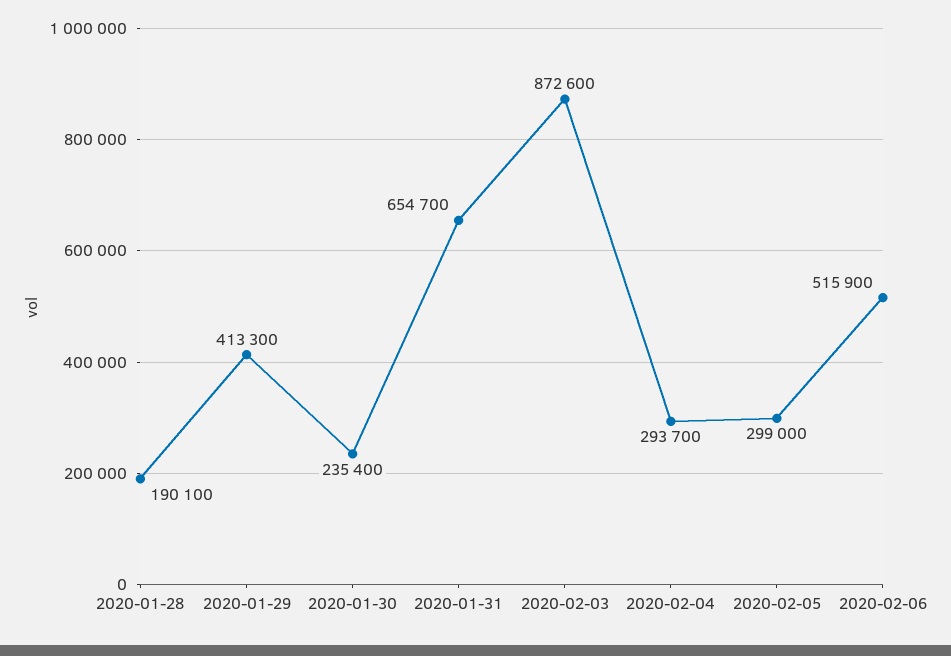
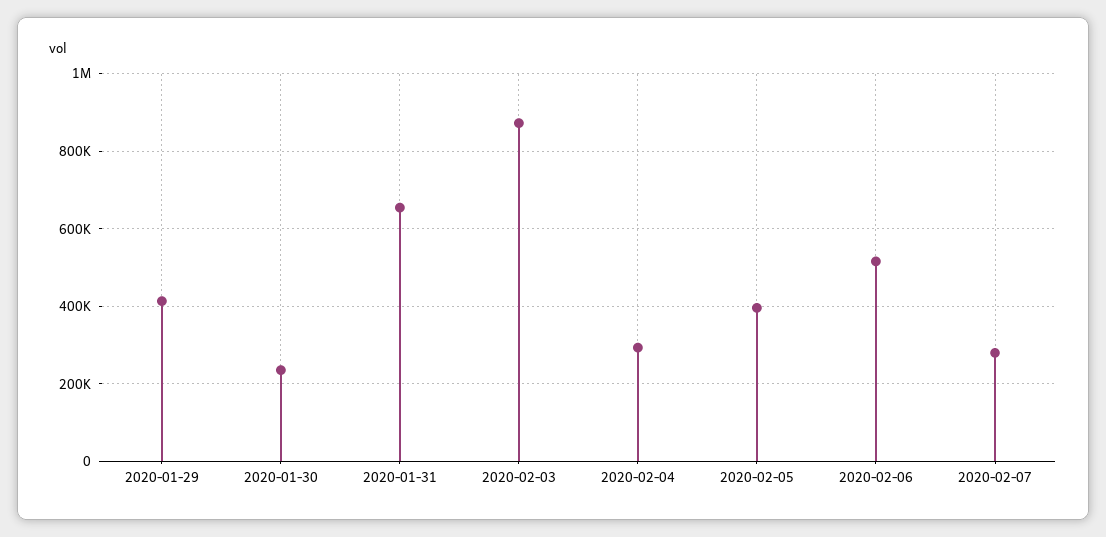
2020-01-28: 190100 -> none
2020-02-05: 299000 -> 400000
2020-02-07: none -> 280000

